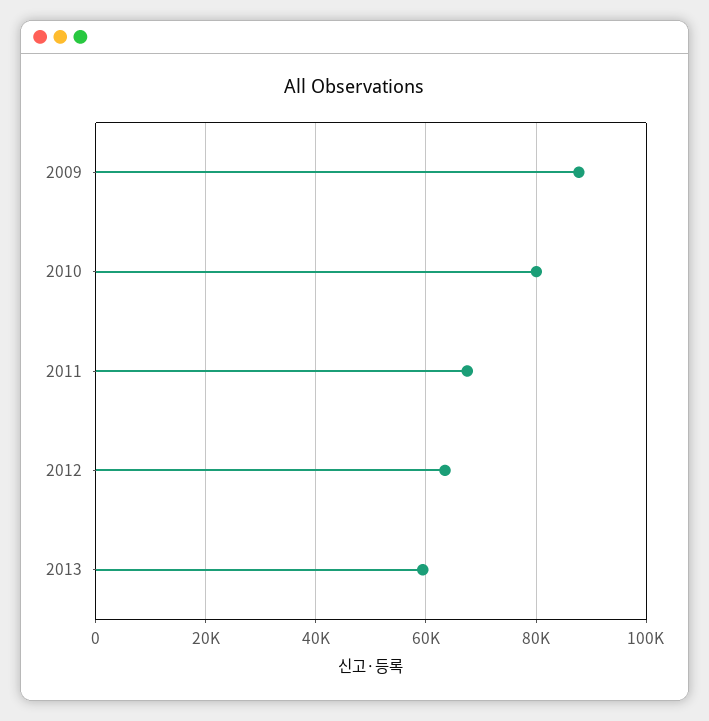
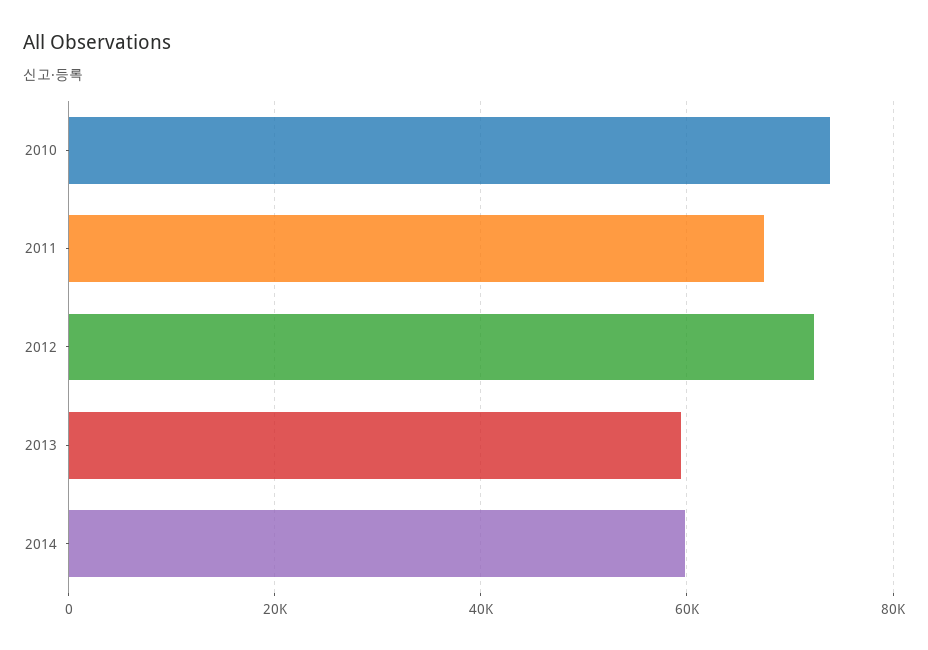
2009: 88000 -> none
2010: 80000 -> 74000
2012: 64000 -> 72000
2014: none -> 60000

